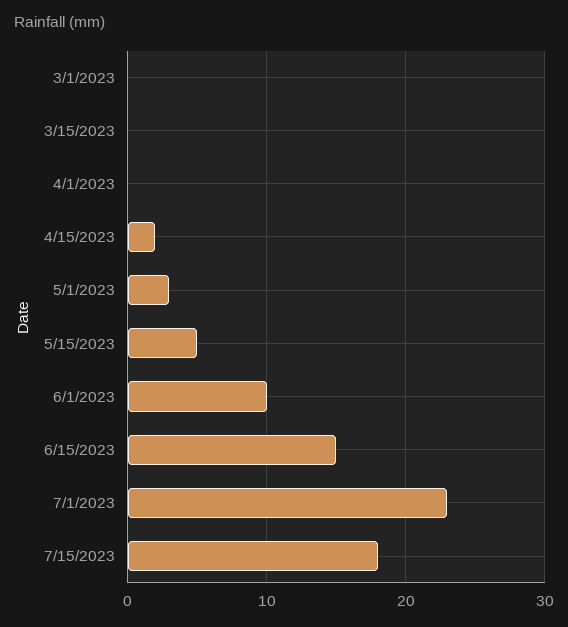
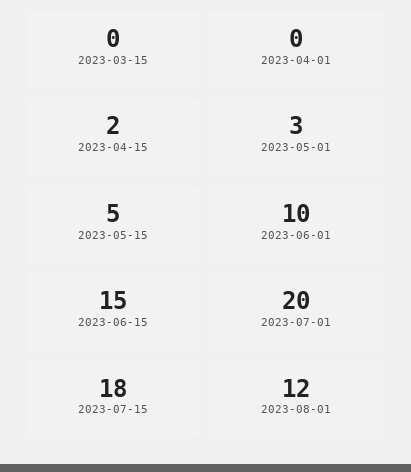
3/1/2023: 0 -> none
7/1/2023: 23 -> 20
2023-08-01: none -> 12

